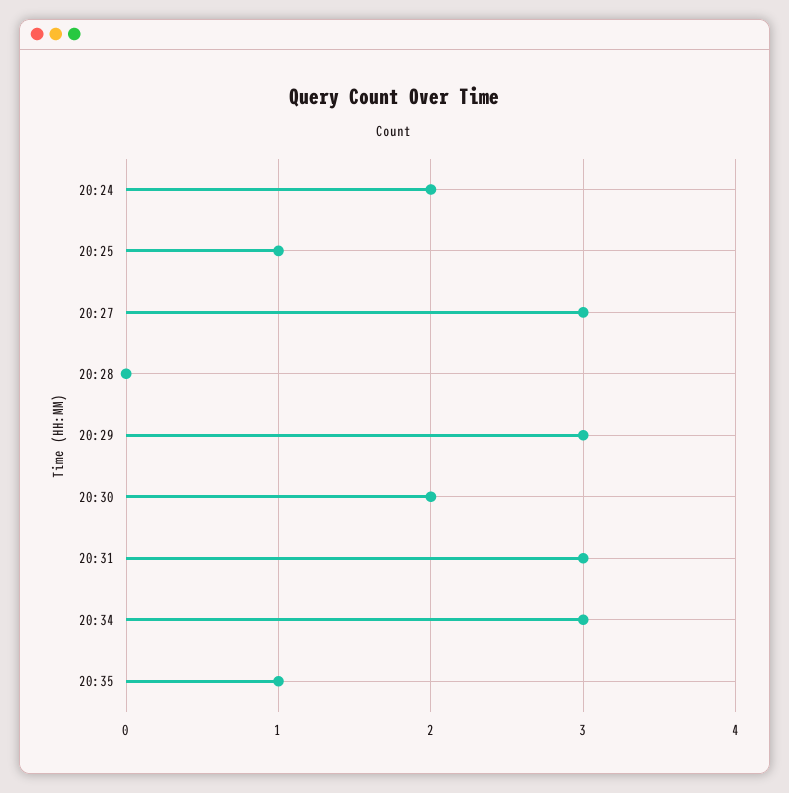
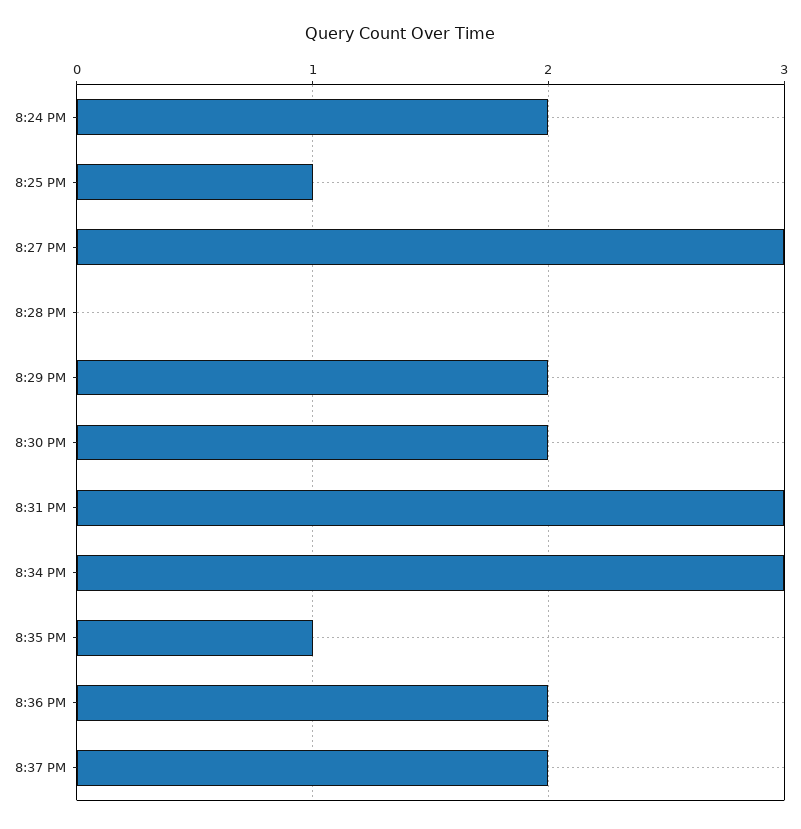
20:29: 3 -> 2
8:36 PM: none -> 2
8:37 PM: none -> 2

